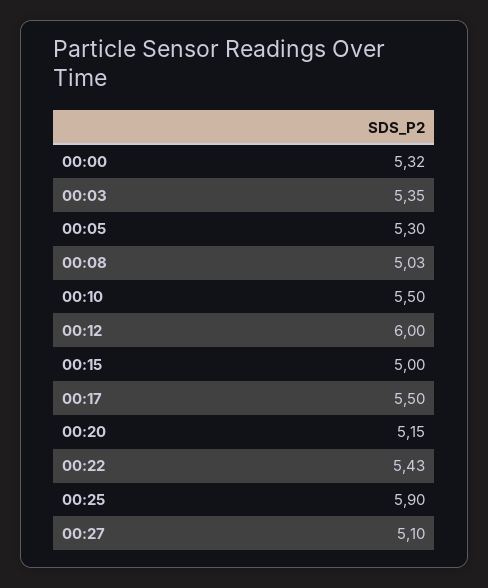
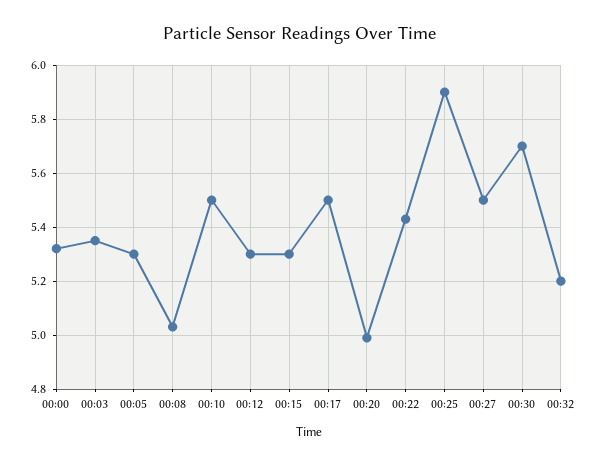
00:12: 6 -> 5.3
00:15: 5 -> 5.3
00:20: 5.15 -> 5
00:27: 5.1 -> 5.5
00:30: none -> 5.7
00:32: none -> 5.2

